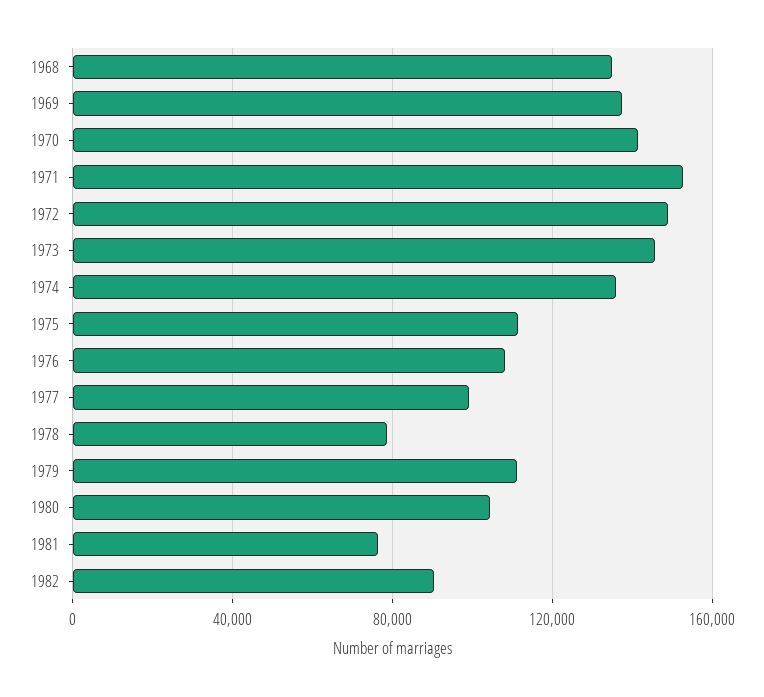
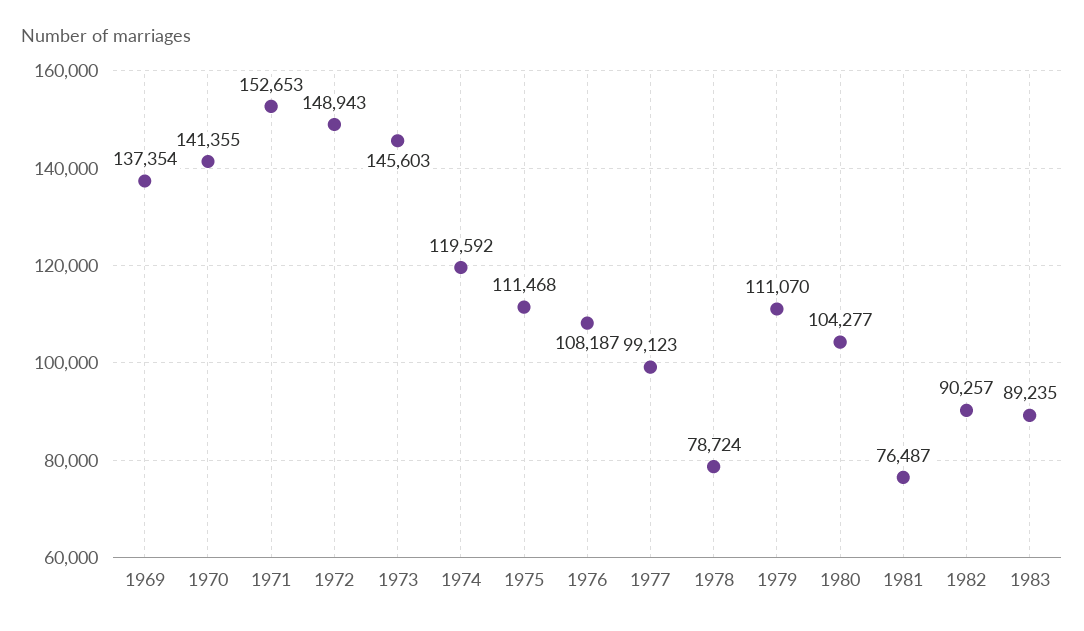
1968: 135000 -> none
1974: 135000 -> 119592
1983: none -> 89235

